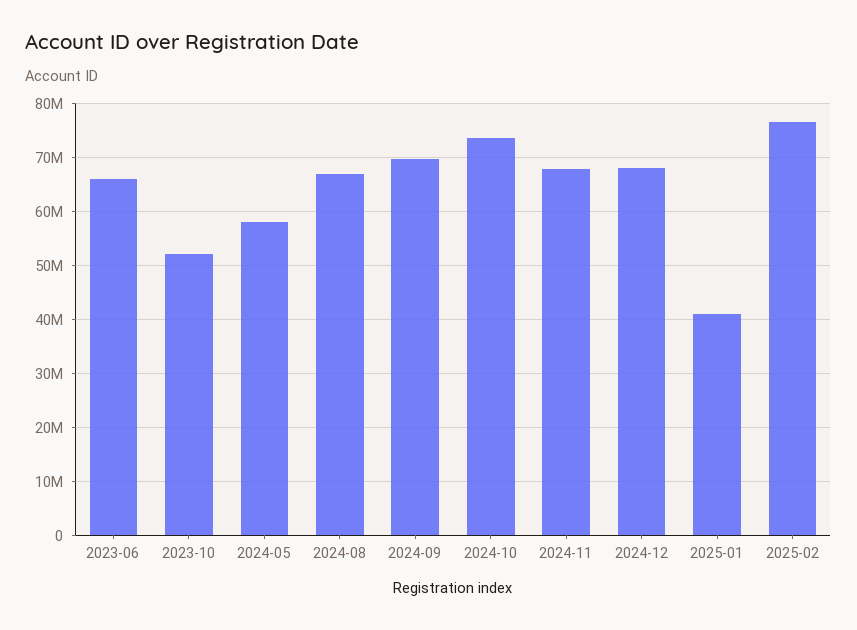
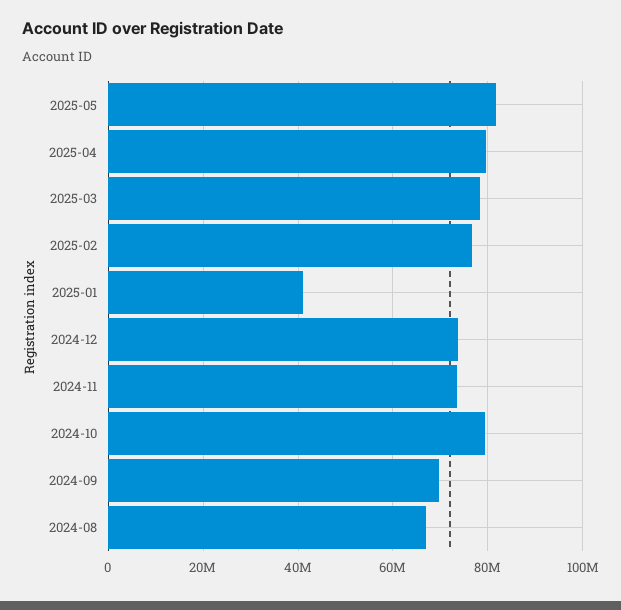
2023-06: 66000000 -> none
2023-10: 52000000 -> none
2024-05: 58000000 -> none
2024-10: 74000000 -> 80000000
2024-11: 68000000 -> 74000000
2024-12: 68000000 -> 74000000
2025-05: none -> 82000000
2025-04: none -> 80000000
2025-03: none -> 78000000

